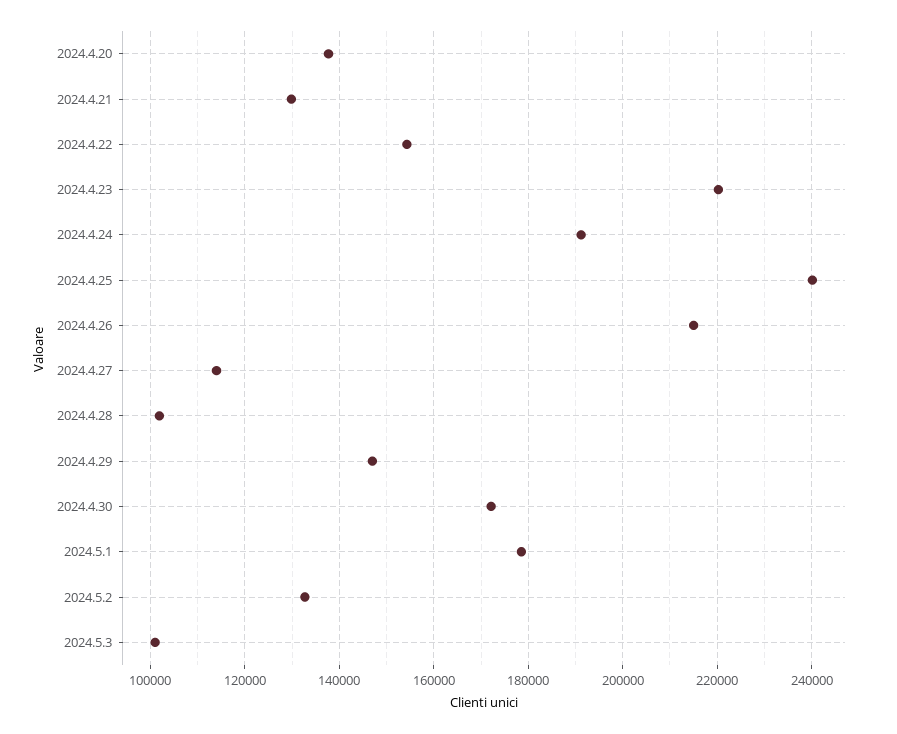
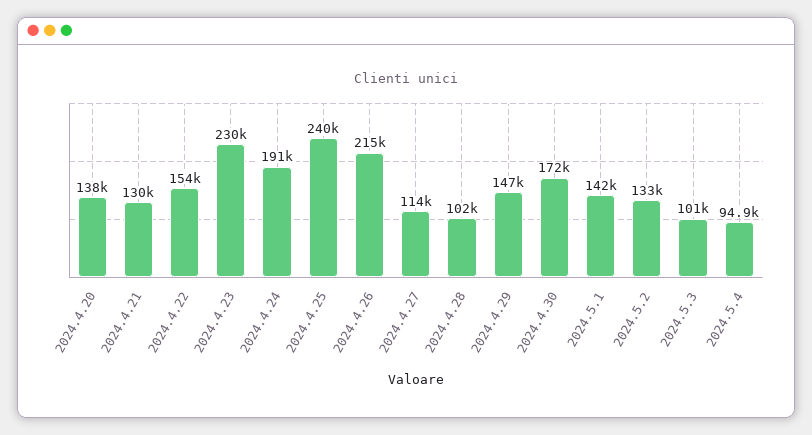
2024.4.23: 220000 -> 230000
2024.5.1: 178000 -> 142000
2024.5.4: none -> 94900

